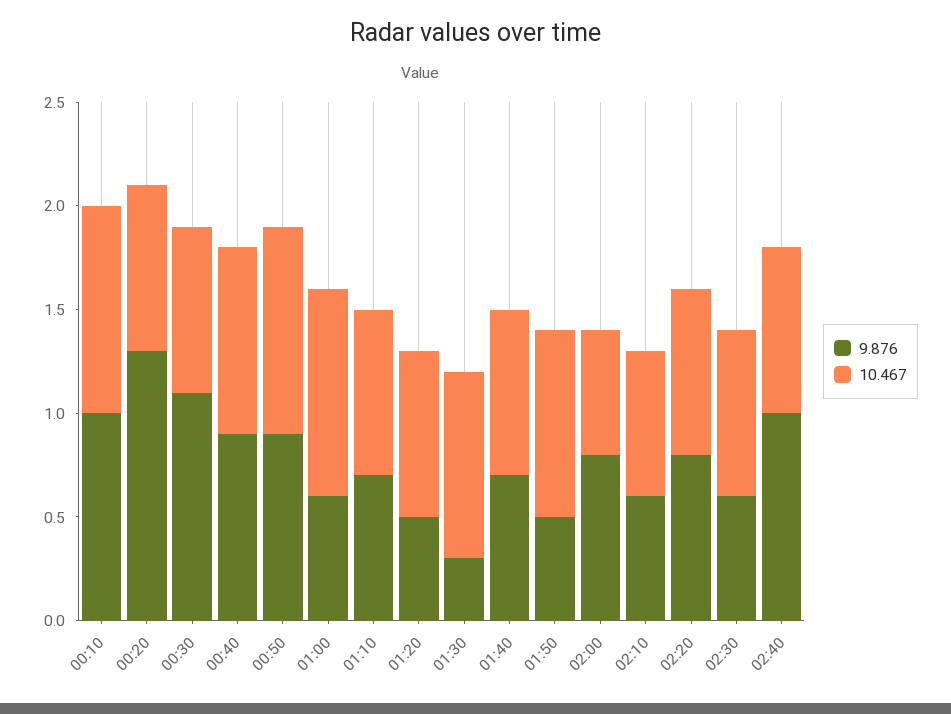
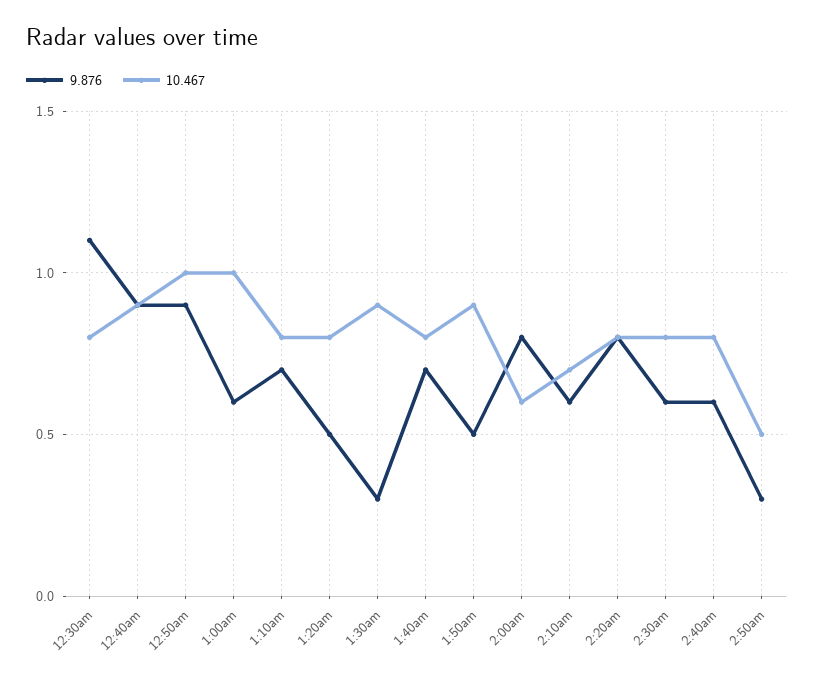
9.876, 00:10: 1 -> none
10.467, 00:10: 1 -> none
9.876, 00:20: 1.3 -> none
10.467, 00:20: 0.8 -> none
9.876, 02:40: 1 -> 0.6
9.876, 2:50am: none -> 0.3
10.467, 2:50am: none -> 0.5

